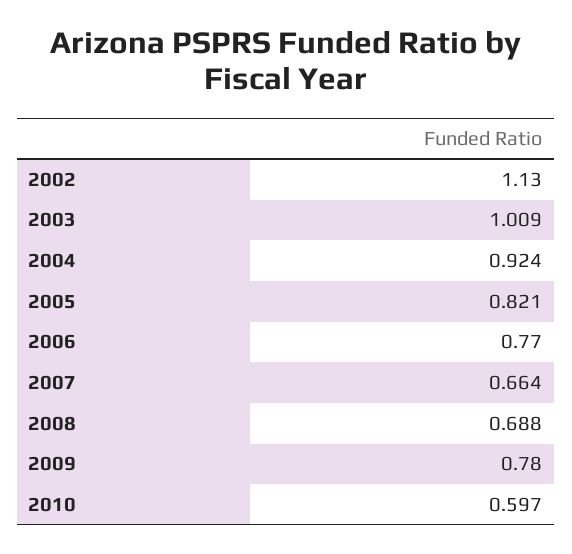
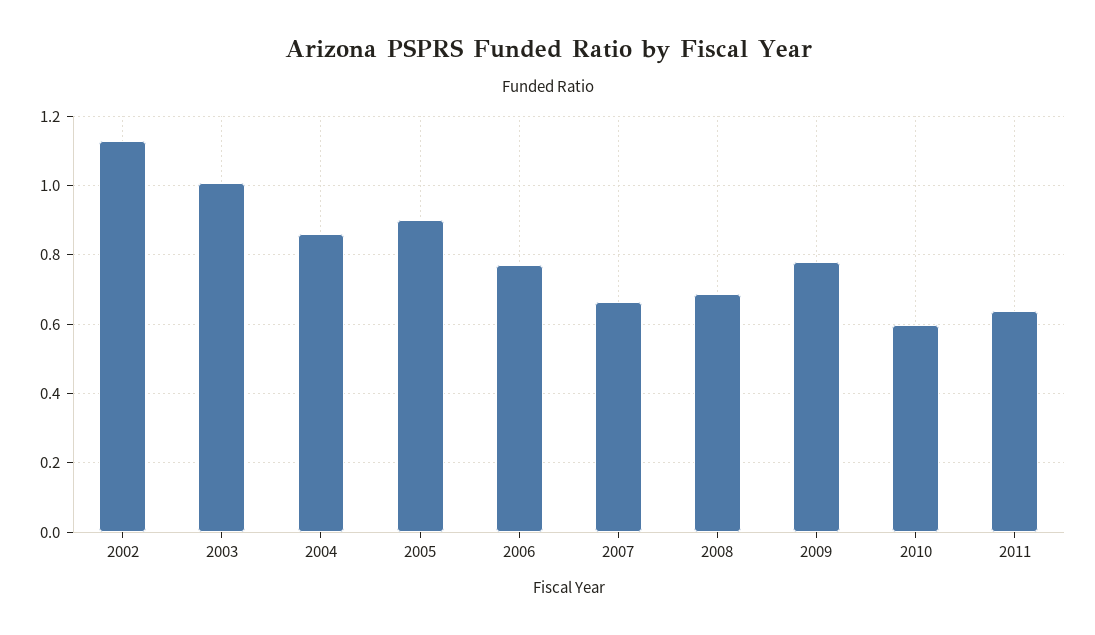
2004: 0.924 -> 0.86
2005: 0.821 -> 0.9
2011: none -> 0.64

